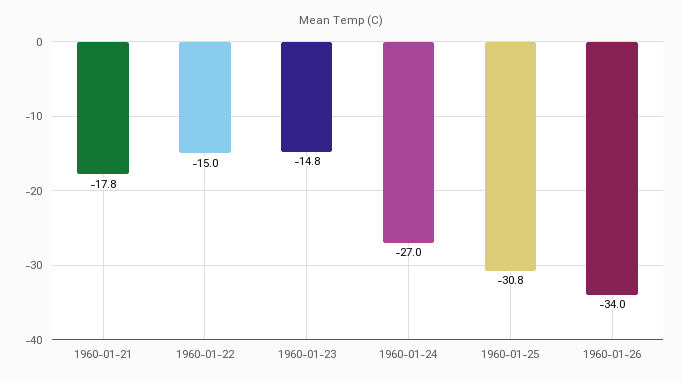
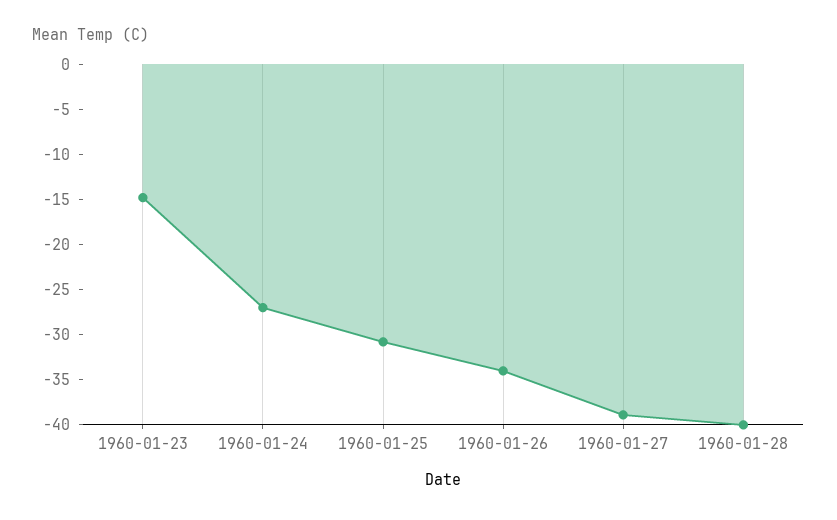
1960-01-21: -17.8 -> none
1960-01-22: -15 -> none
1960-01-27: none -> -39
1960-01-28: none -> -40

